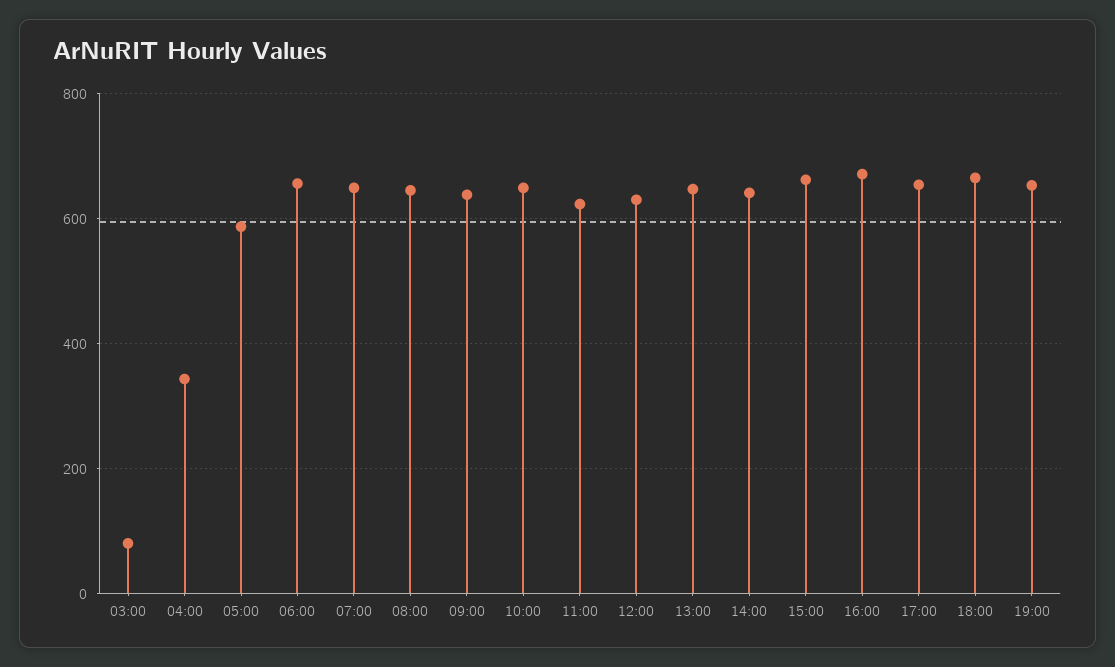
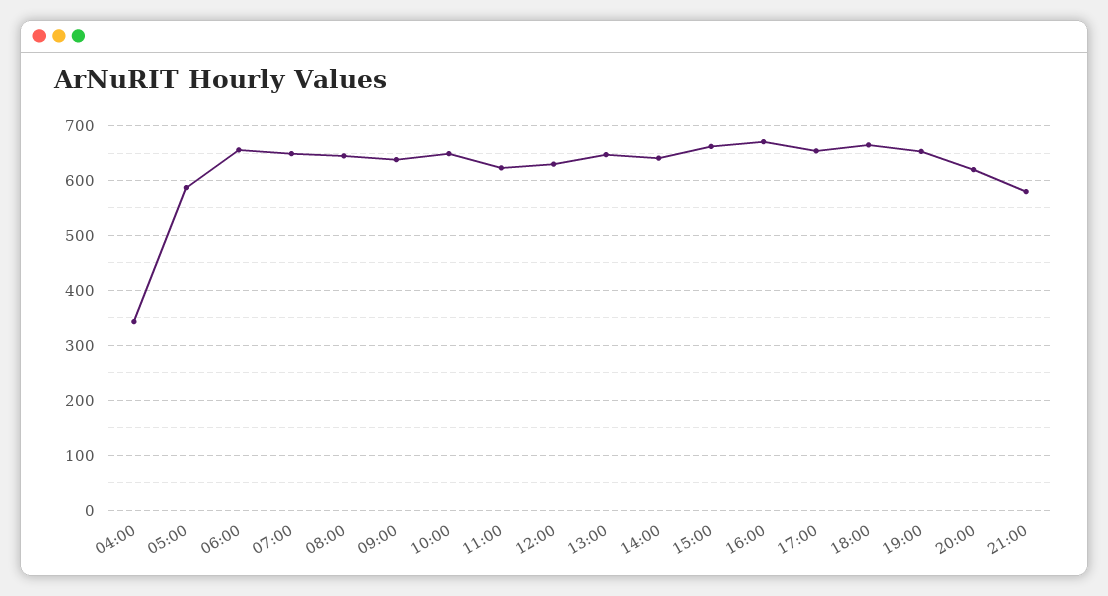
03:00: 80 -> none
20:00: none -> 620
21:00: none -> 580

